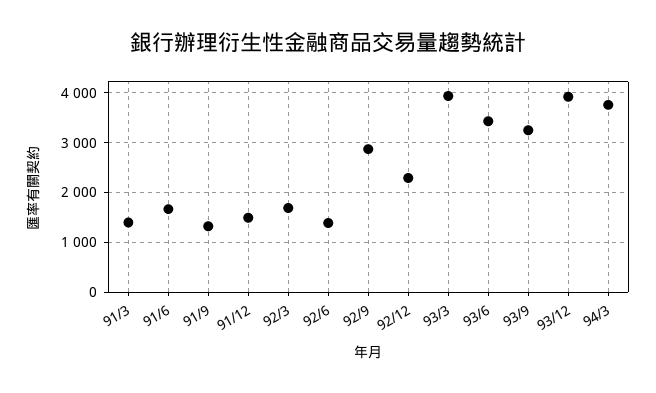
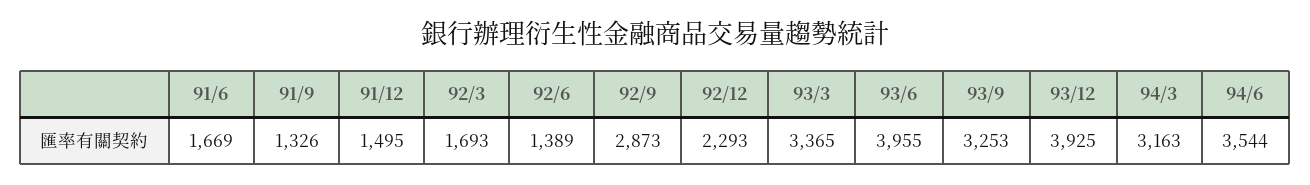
91/3: 1400 -> none
93/3: 4000 -> 3365
93/6: 3400 -> 3955
94/3: 3800 -> 3163
94/6: none -> 3544

